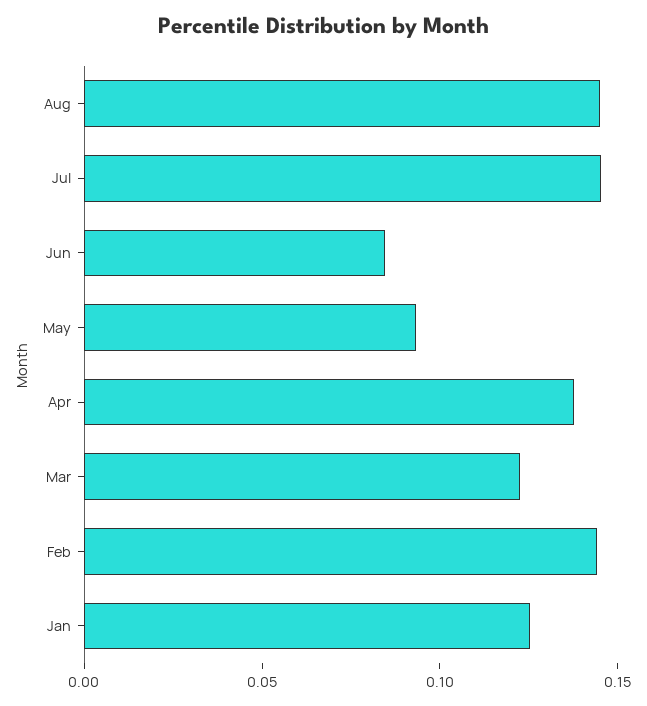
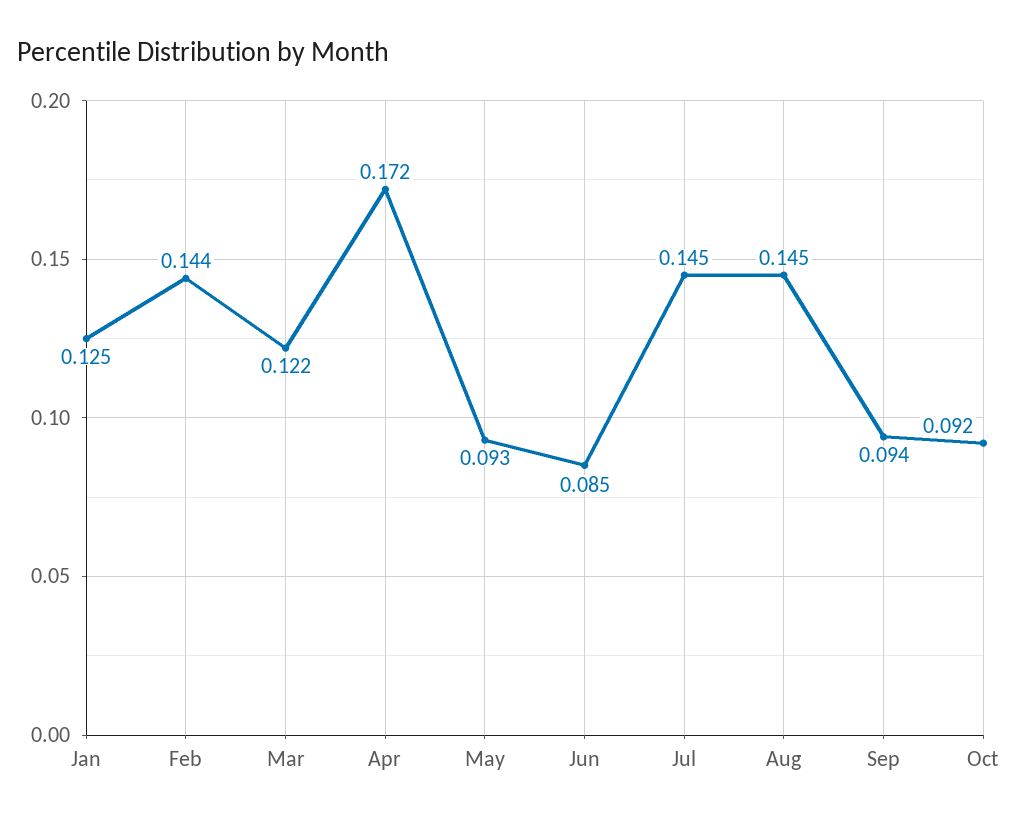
Apr: 0.14 -> 0.172
Sep: none -> 0.094
Oct: none -> 0.092

